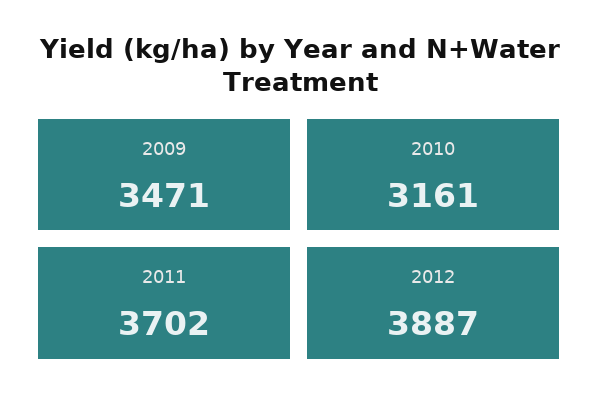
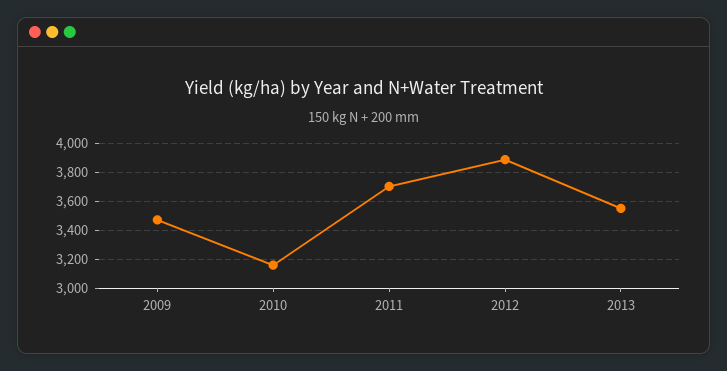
2013: none -> 3550

